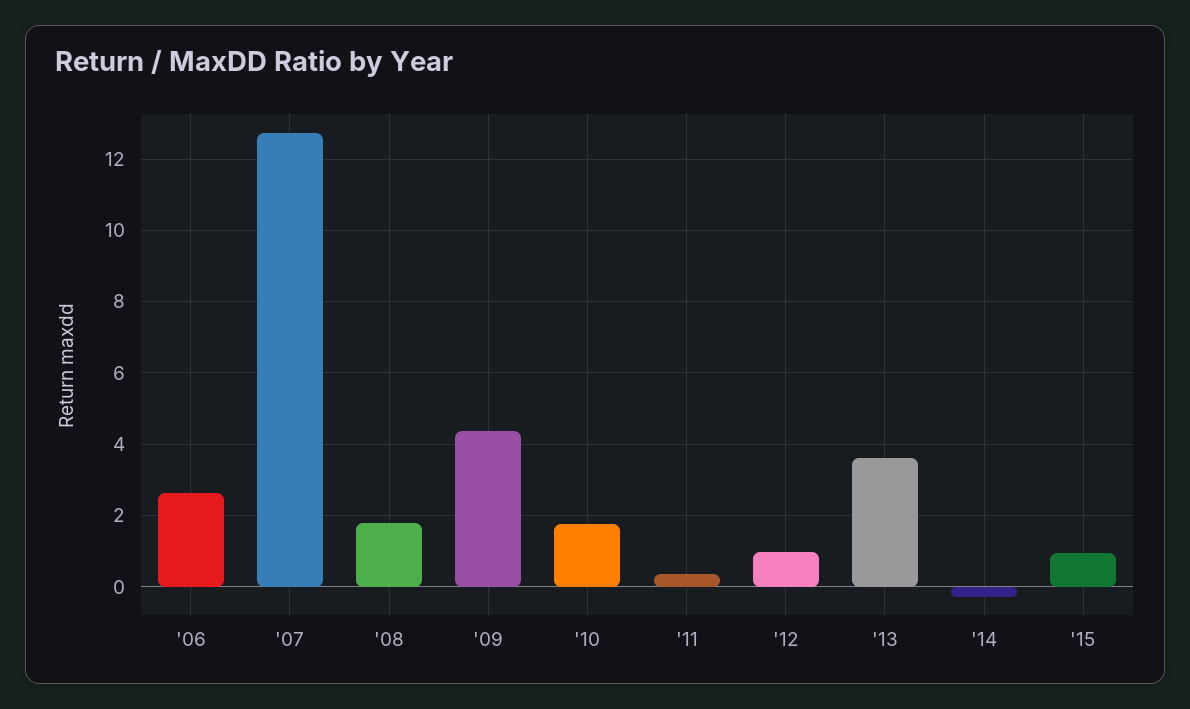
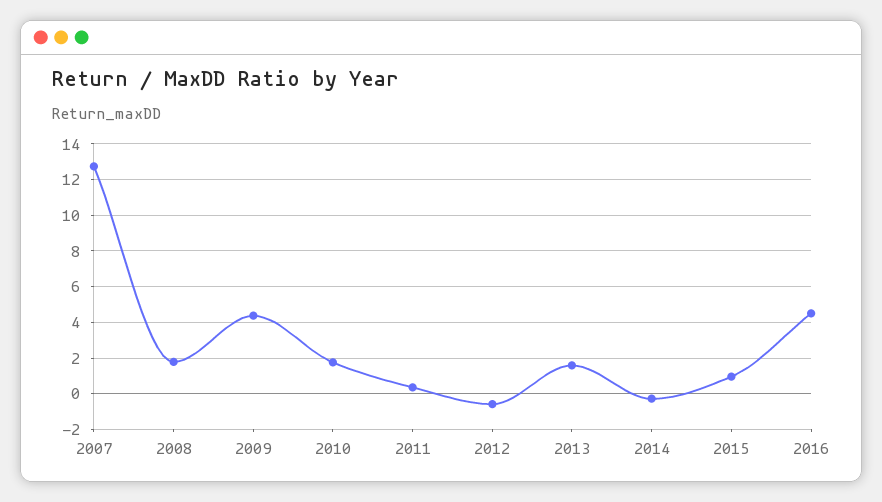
'06: 2.6 -> none
'12: 1 -> -0.5
'13: 3.6 -> 1.5
2016: none -> 4.5

